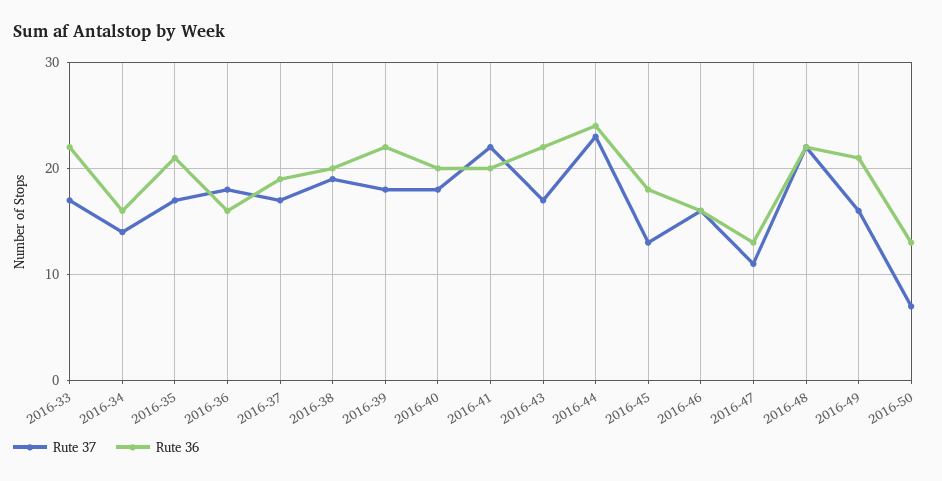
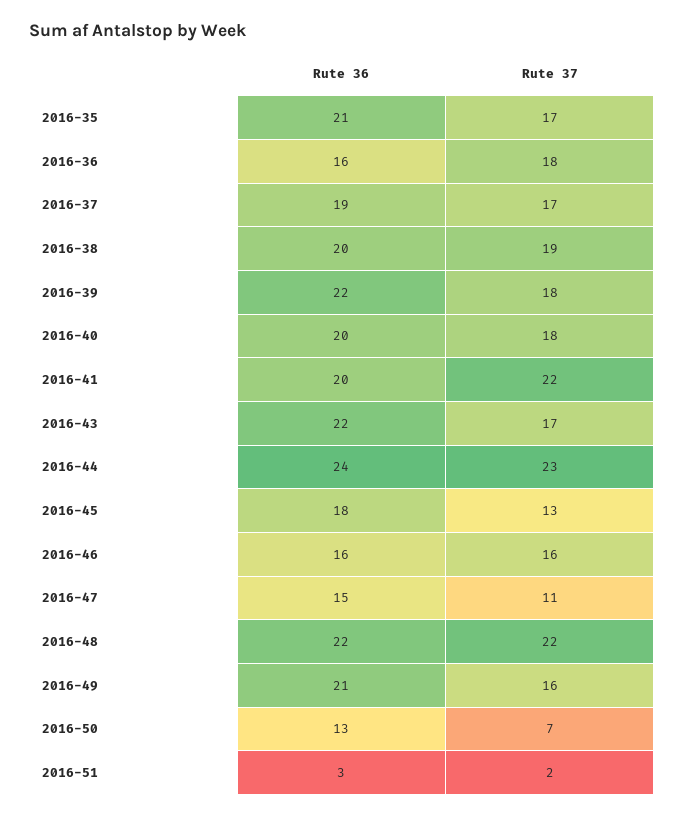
Rute 37, 2016-33: 17 -> none
Rute 36, 2016-33: 22 -> none
Rute 37, 2016-34: 14 -> none
Rute 36, 2016-34: 16 -> none
Rute 36, 2016-47: 13 -> 15
Rute 36, 2016-51: none -> 3
Rute 37, 2016-51: none -> 2

